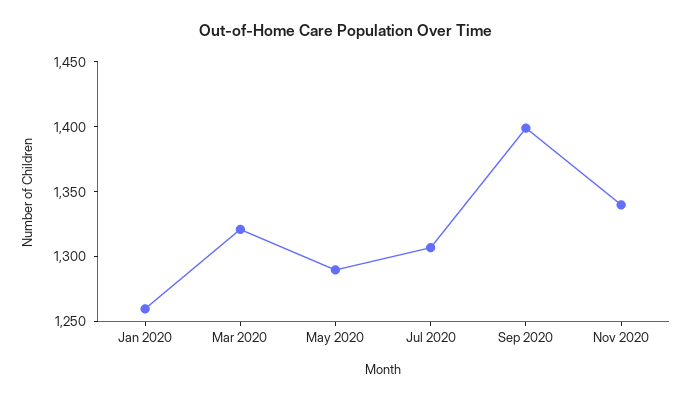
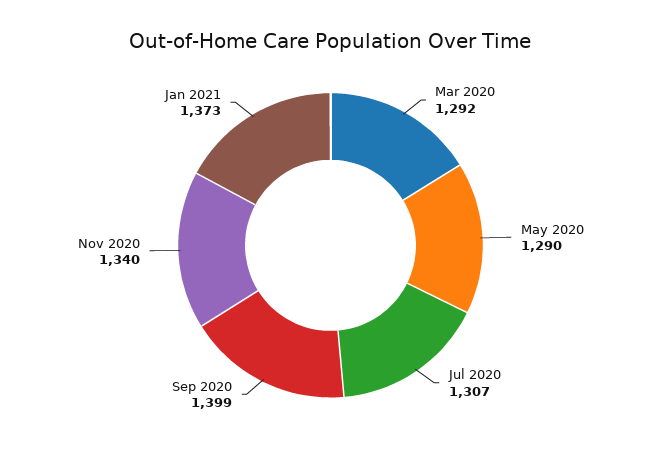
Jan 2020: 1260 -> none
Mar 2020: 1320 -> 1292
Jan 2021: none -> 1373

